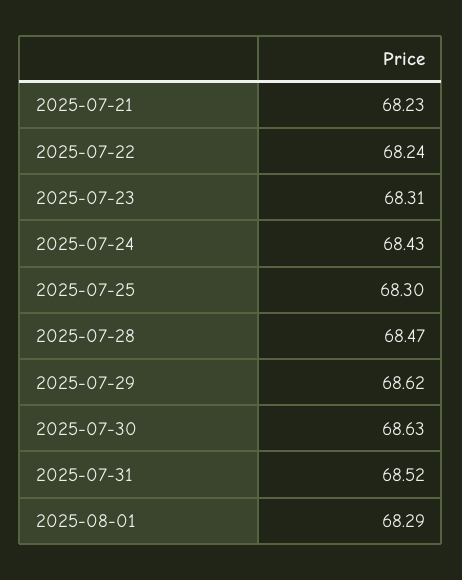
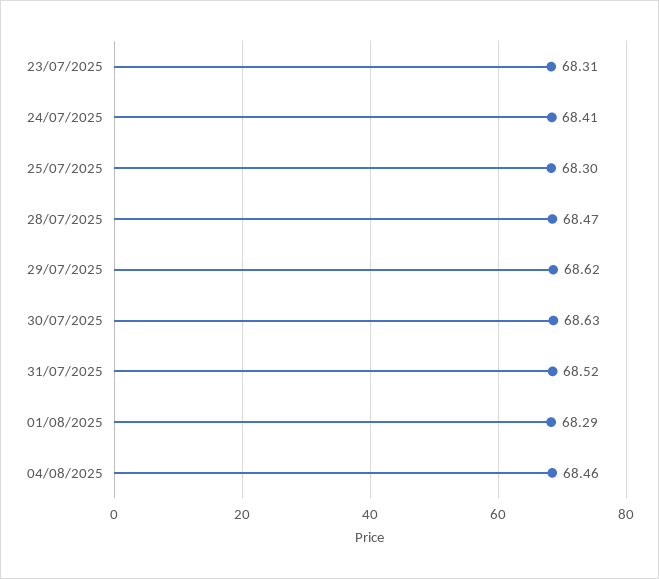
2025-07-21: 68.23 -> none
2025-07-22: 68.24 -> none
2025-07-24: 68.43 -> 68.41
04/08/2025: none -> 68.46

